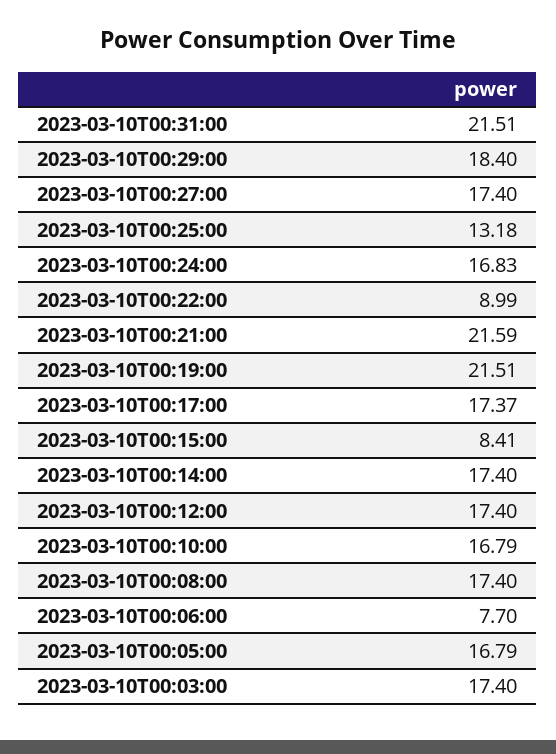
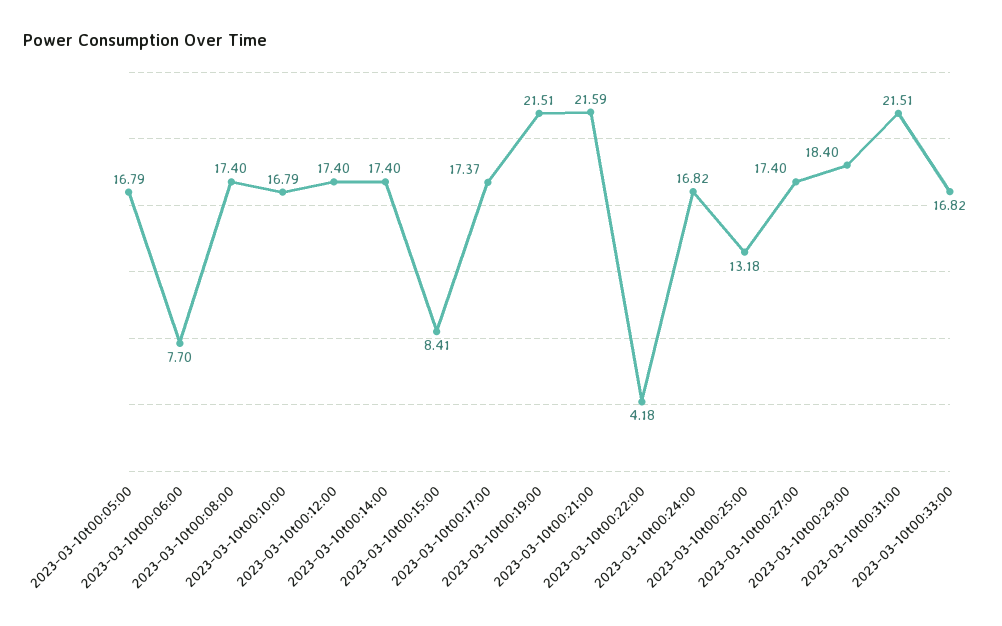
2023-03-10T00:24:00: 16.83 -> 16.82
2023-03-10T00:22:00: 8.99 -> 4.18
2023-03-10T00:03:00: 17.4 -> none
2023-03-10t00:33:00: none -> 16.82

